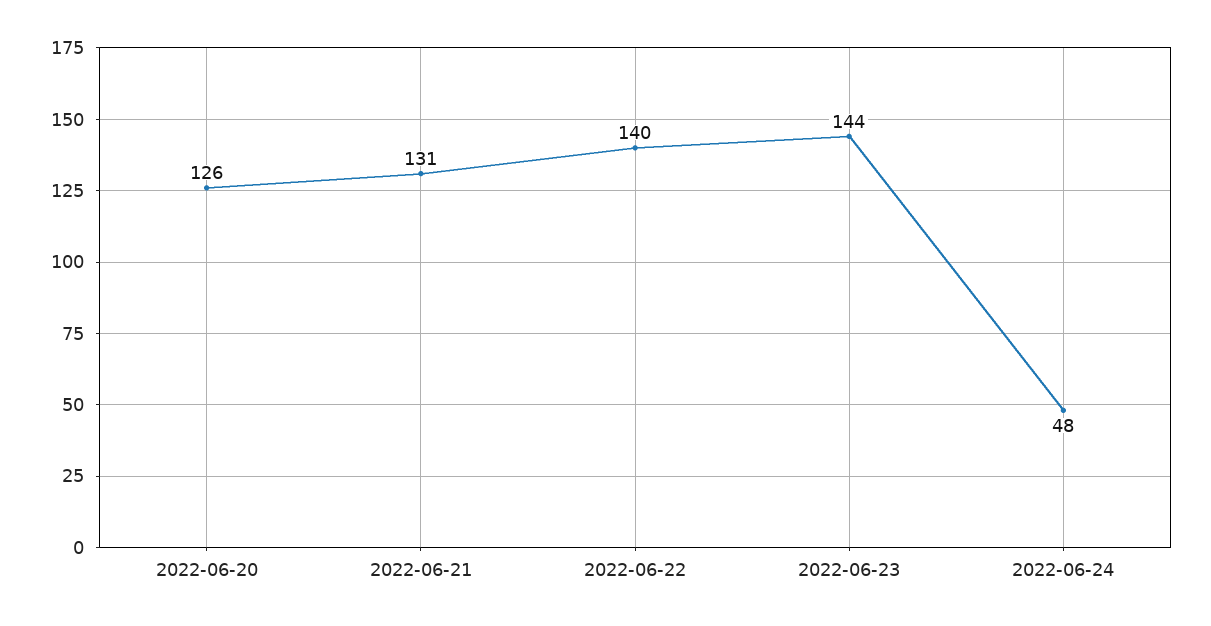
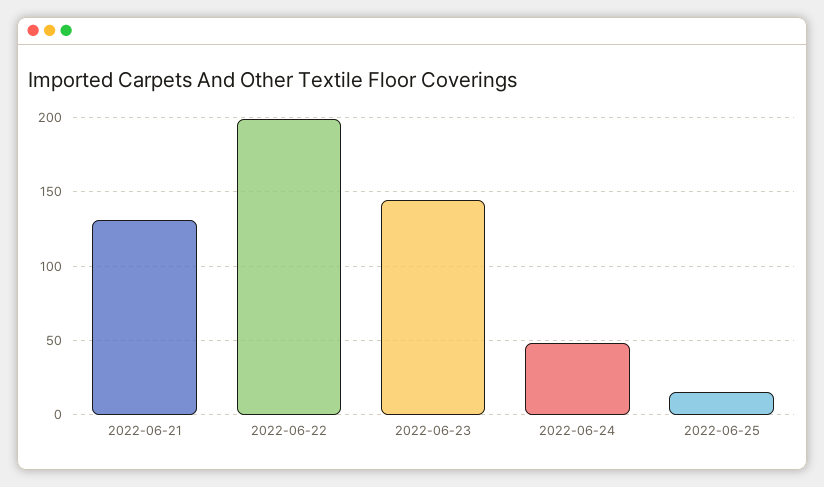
2022-06-20: 126 -> none
2022-06-22: 140 -> 200
2022-06-25: none -> 15

